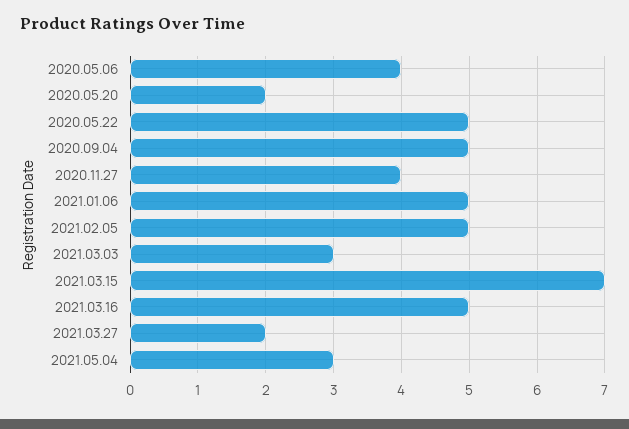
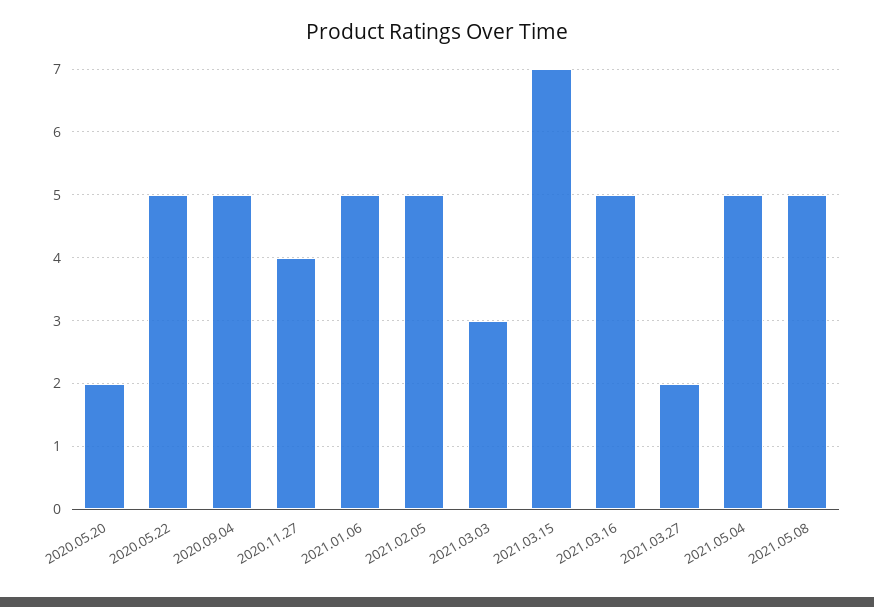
2020.05.06: 4 -> none
2021.05.04: 3 -> 5
2021.05.08: none -> 5

